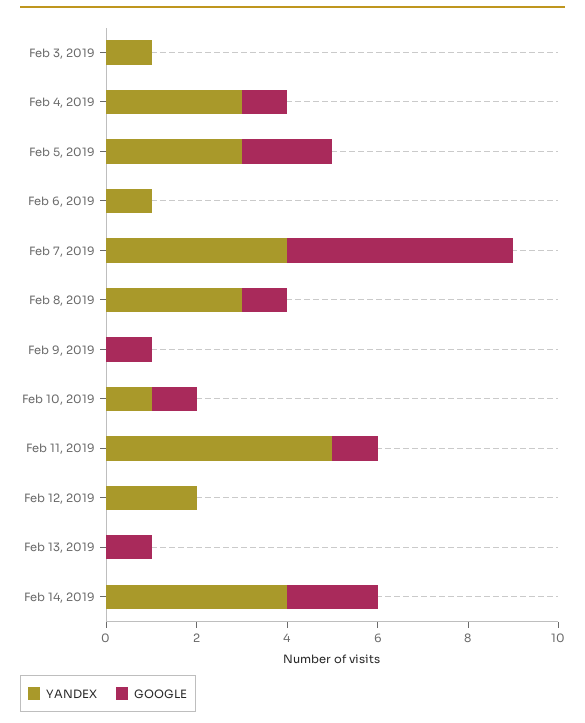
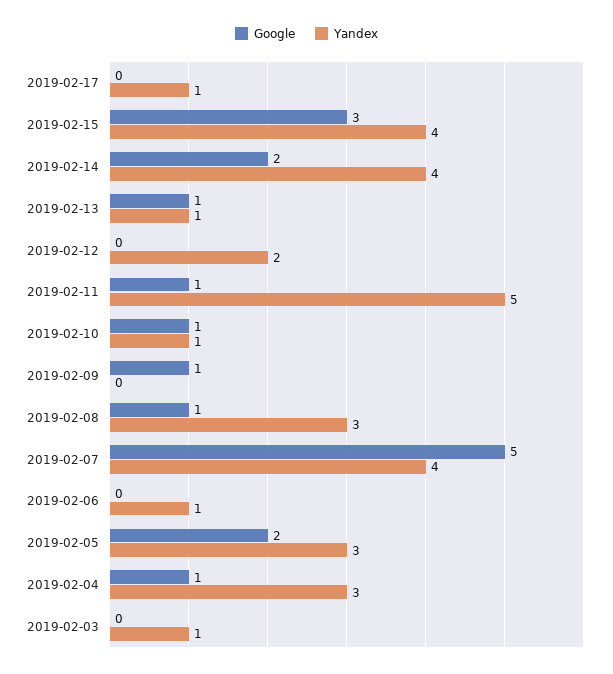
YANDEX, Feb 13, 2019: 0 -> 1
GOOGLE, 2019-02-17: none -> 0
YANDEX, 2019-02-17: none -> 1
GOOGLE, 2019-02-15: none -> 3
YANDEX, 2019-02-15: none -> 4

